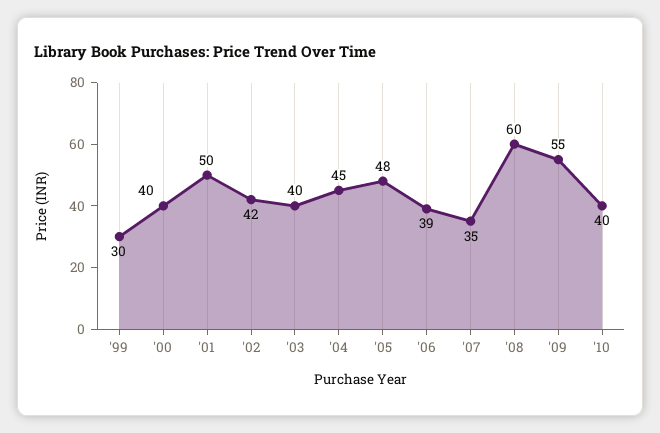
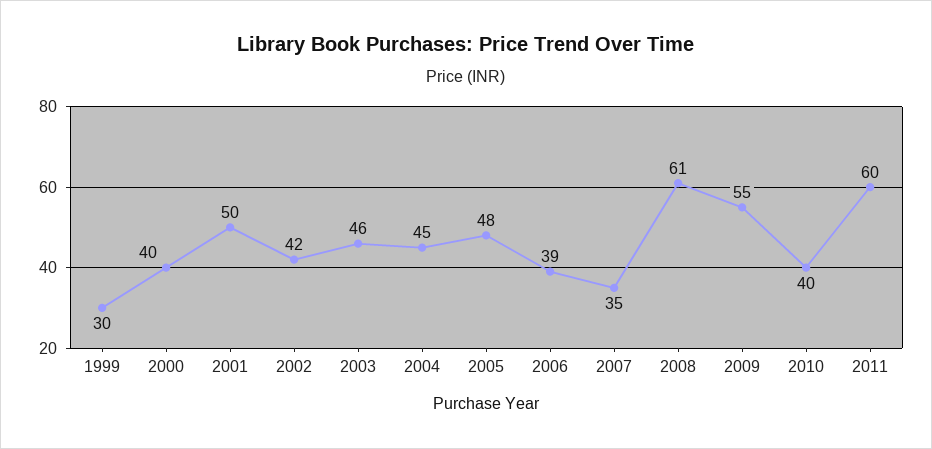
'03: 40 -> 46
'08: 60 -> 61
2011: none -> 60

